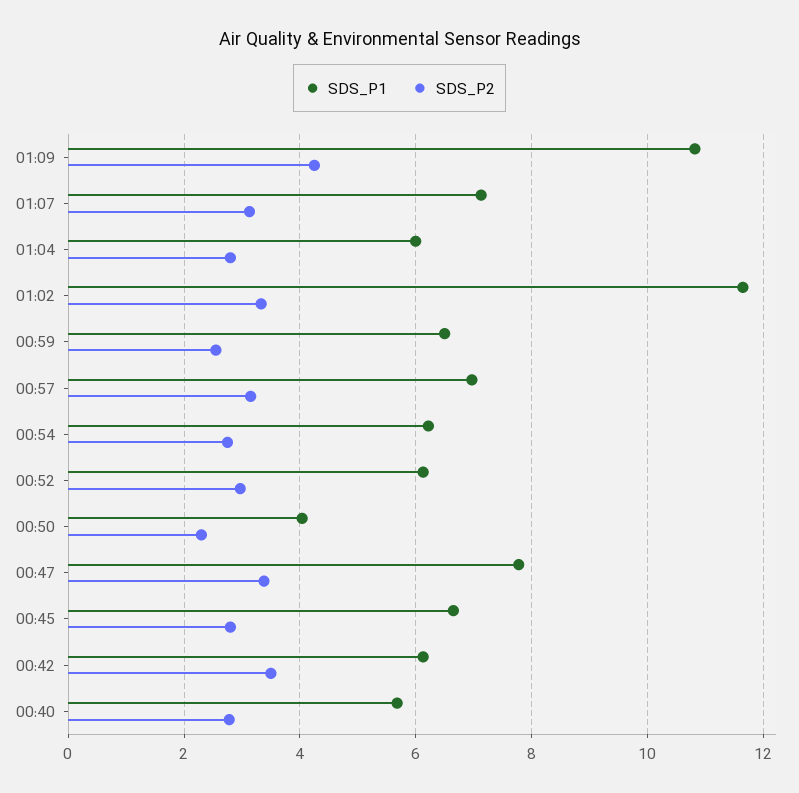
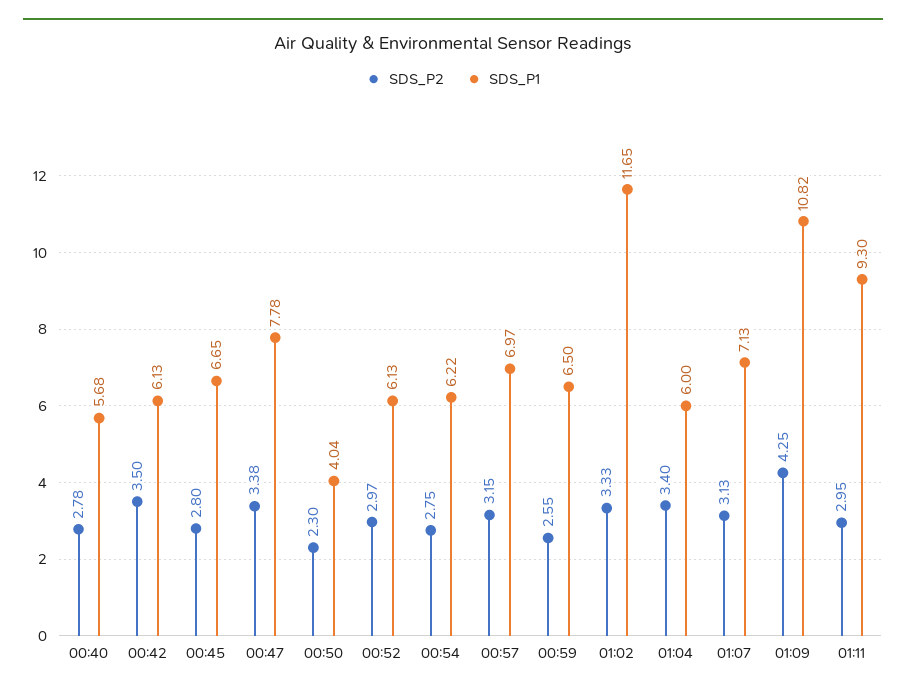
SDS_P2, 01:04: 2.8 -> 3.4
SDS_P2, 01:11: none -> 2.95
SDS_P1, 01:11: none -> 9.3

